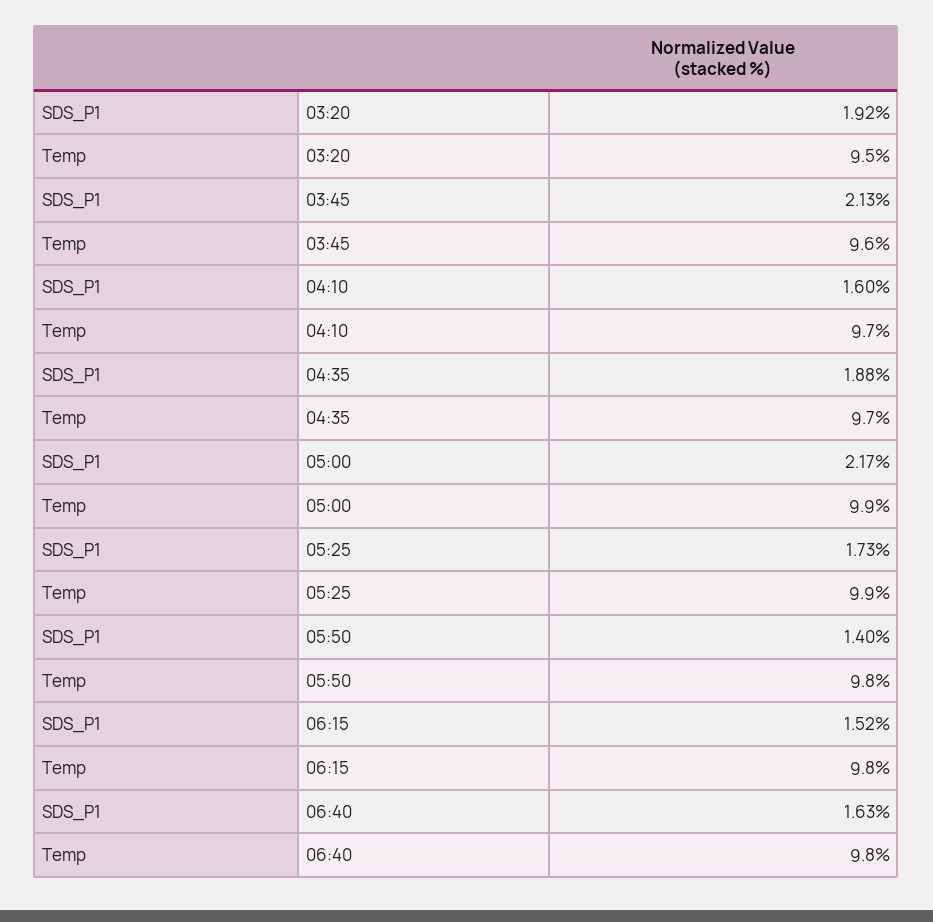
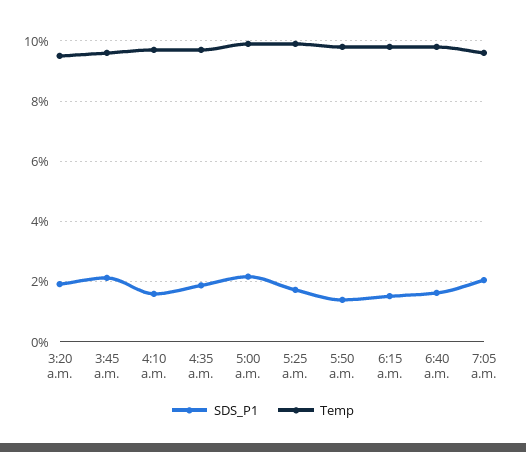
SDS_P1, 7:05 a.m.: none -> 2
Temp, 7:05 a.m.: none -> 9.6

